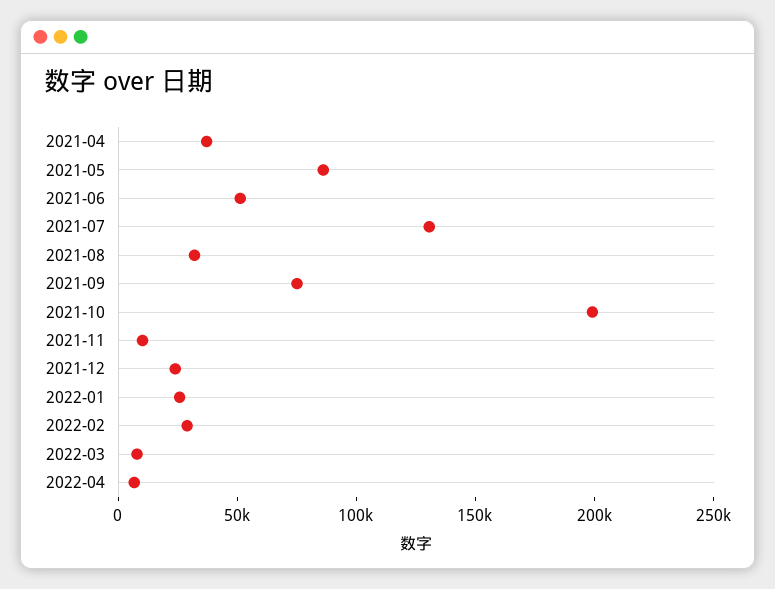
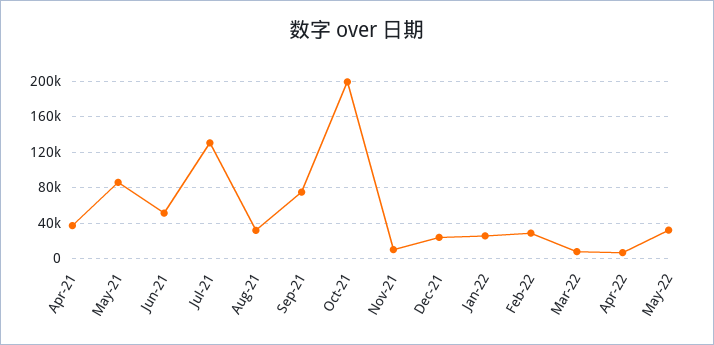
May-22: none -> 30000

